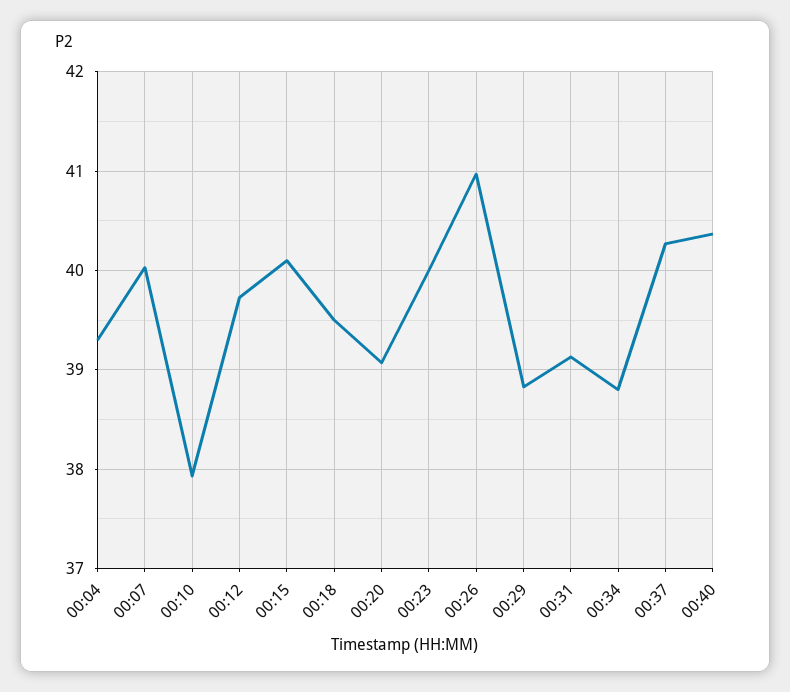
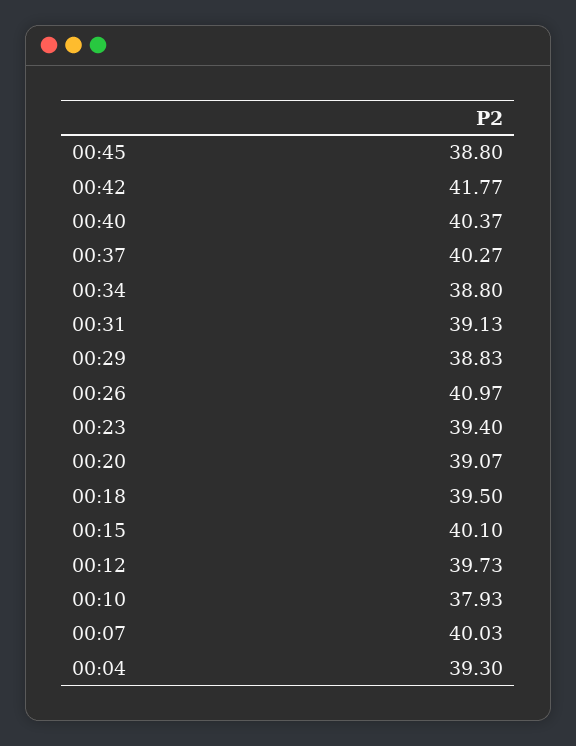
00:23: 40 -> 39.4
00:45: none -> 38.8
00:42: none -> 41.77

